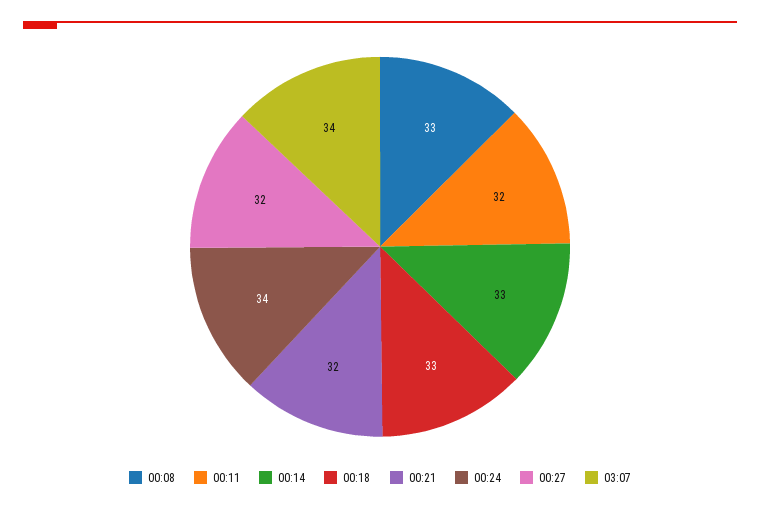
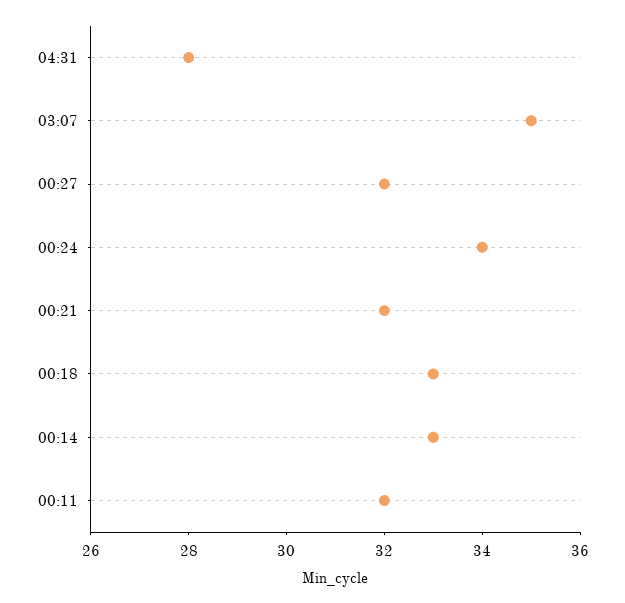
00:08: 33 -> none
03:07: 34 -> 35
04:31: none -> 28

